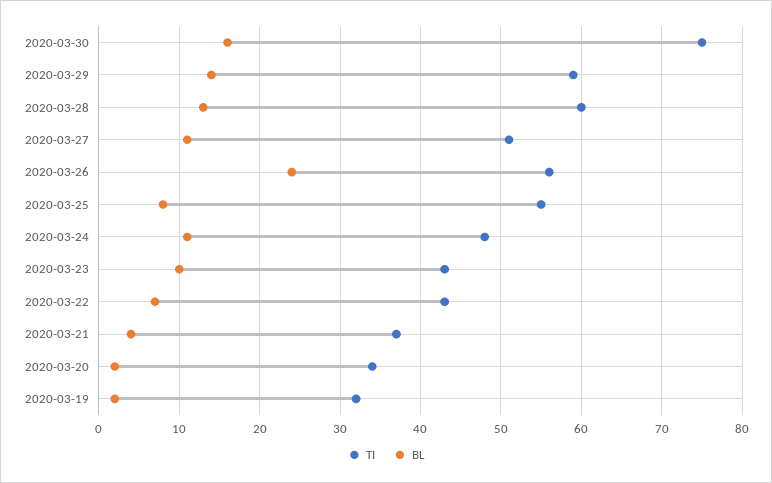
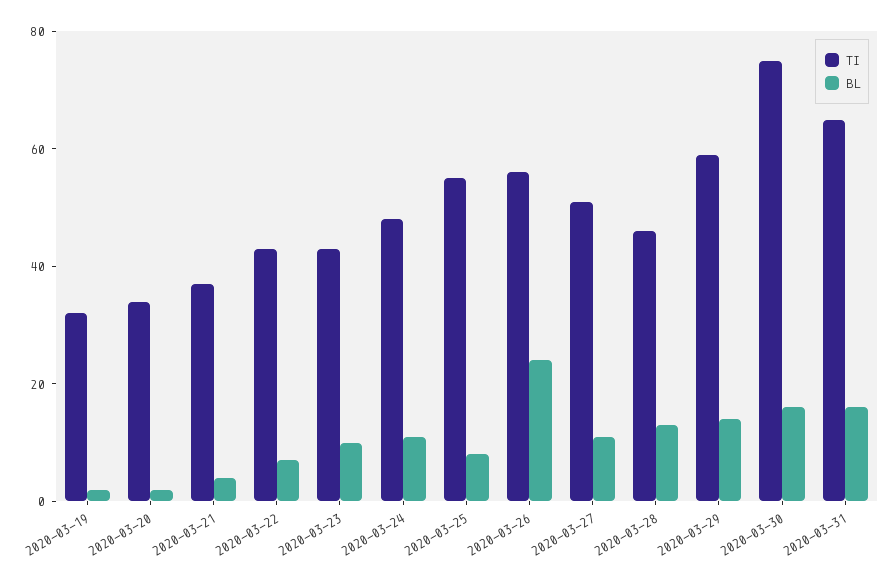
TI, 2020-03-28: 60 -> 45
TI, 2020-03-31: none -> 65
BL, 2020-03-31: none -> 15

